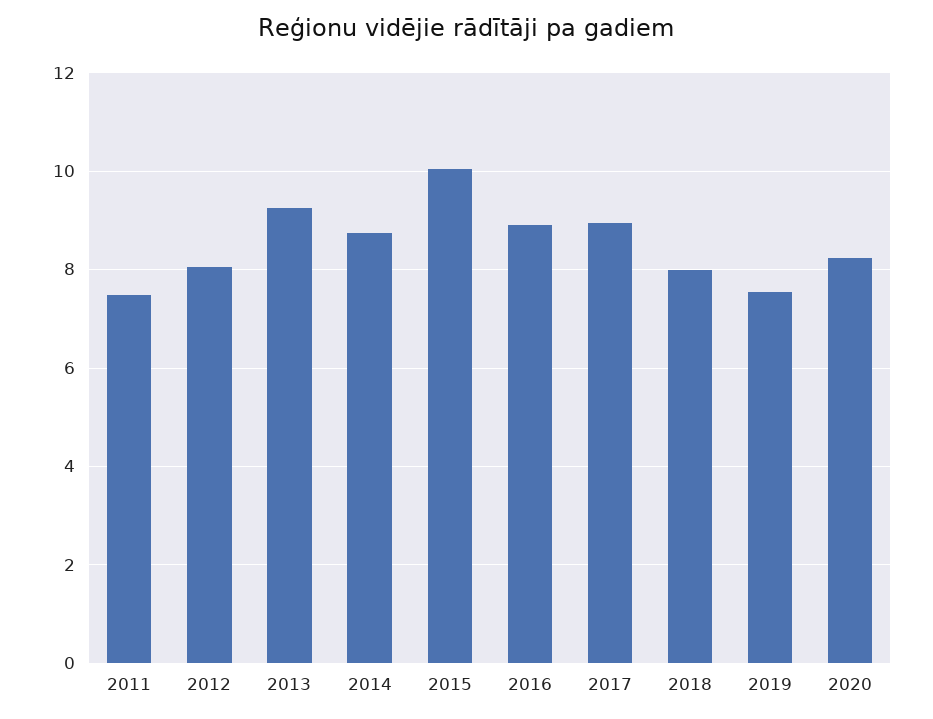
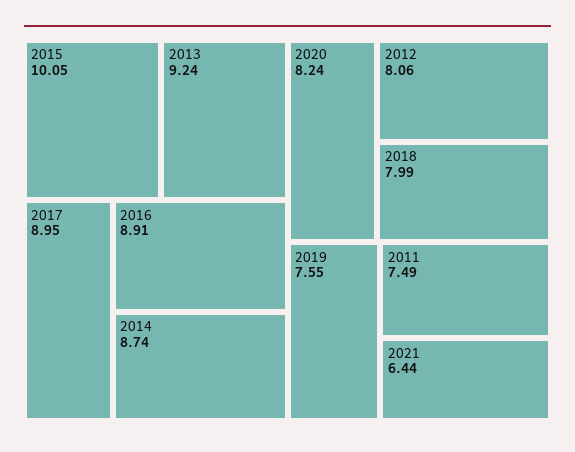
2021: none -> 6.44

